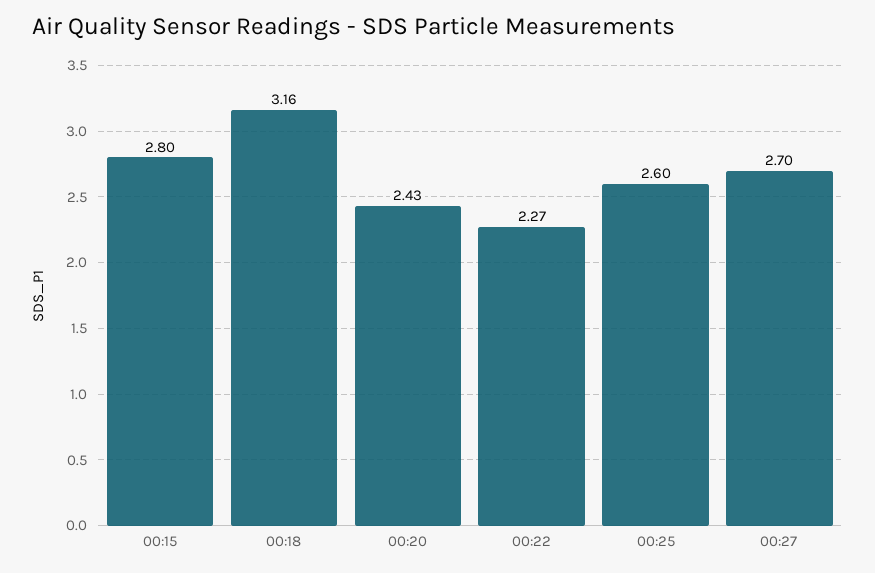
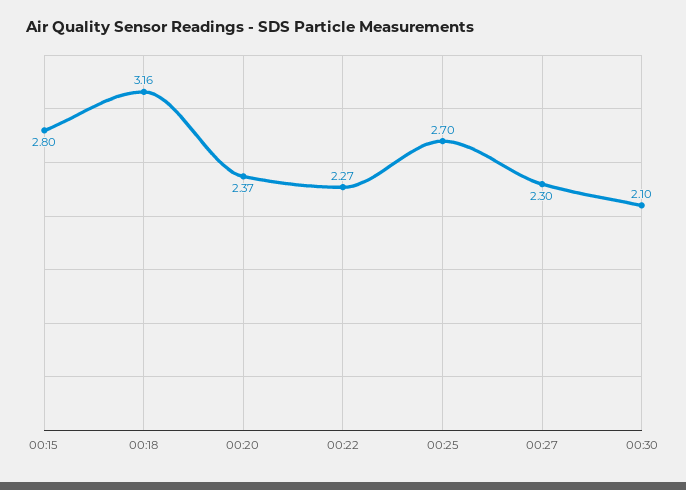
00:20: 2.43 -> 2.37
00:25: 2.6 -> 2.7
00:27: 2.7 -> 2.3
00:30: none -> 2.1

